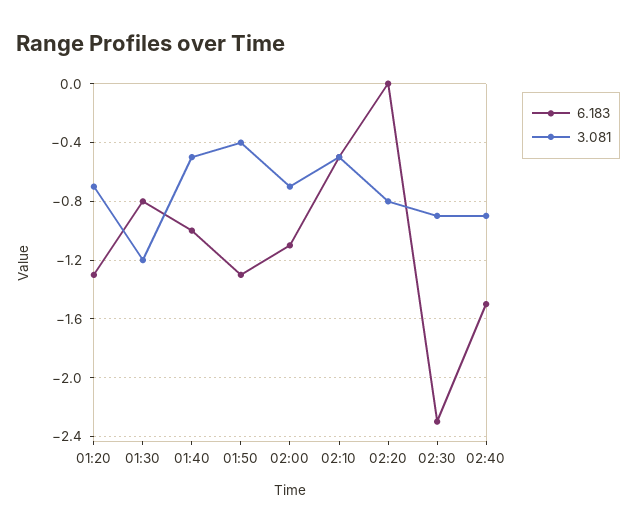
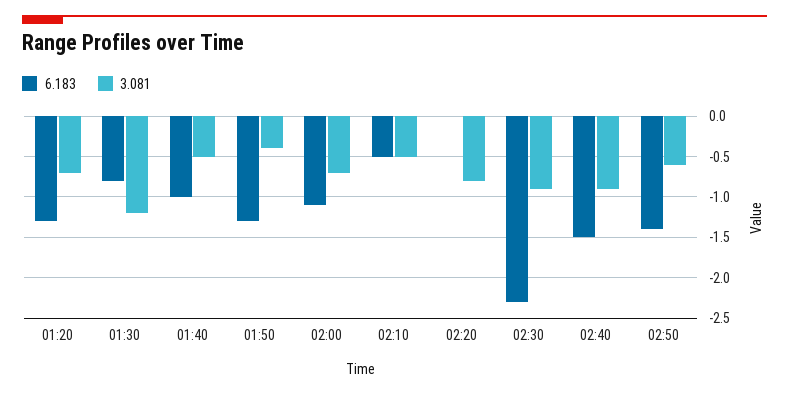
6.183, 02:50: none -> -1.4
3.081, 02:50: none -> -0.6

